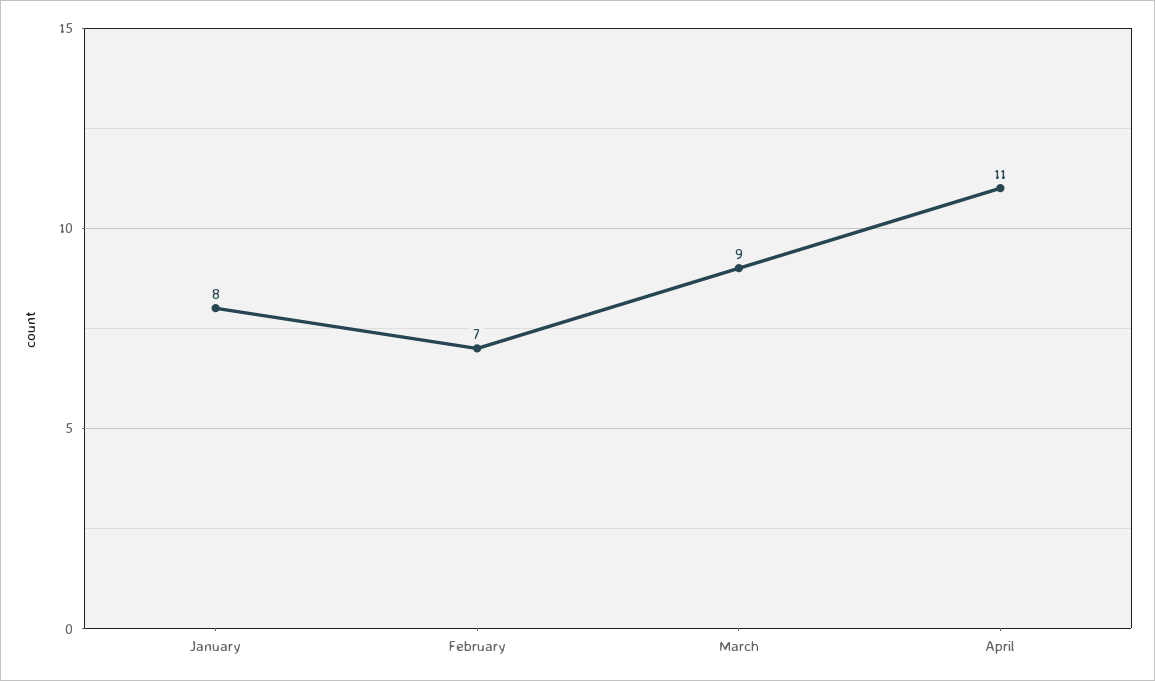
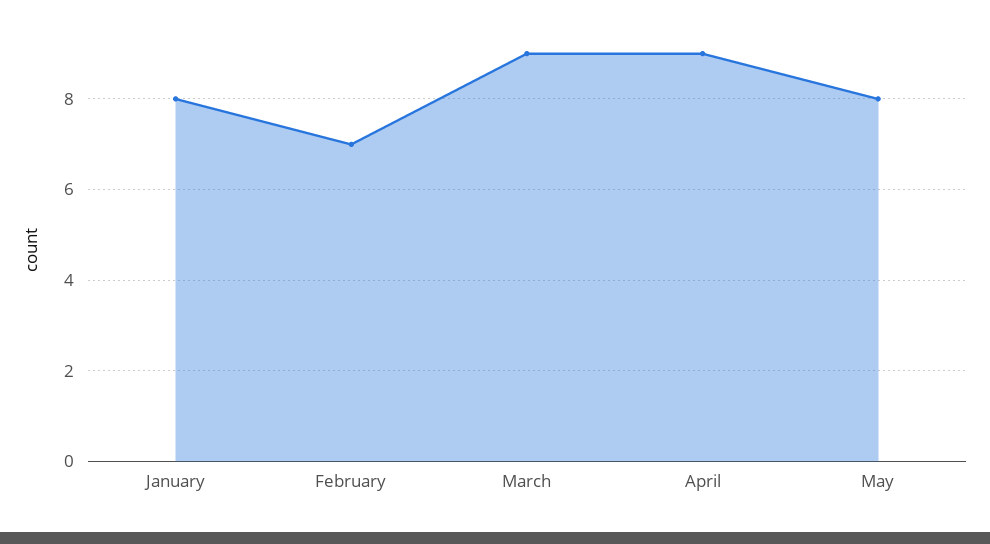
April: 11 -> 9
May: none -> 8

